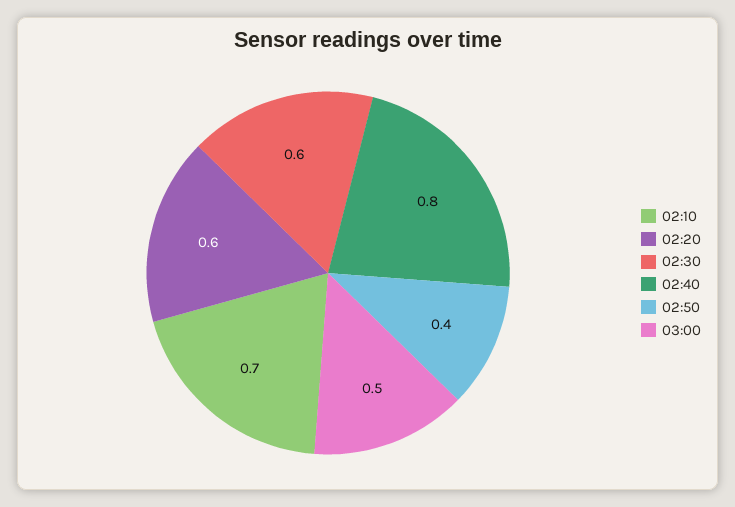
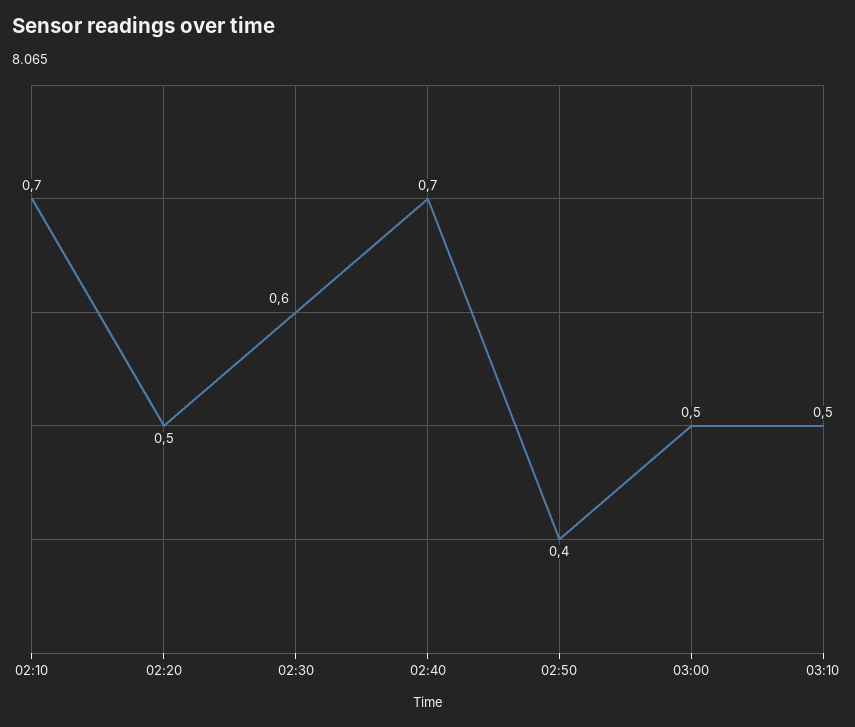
02:20: 0.6 -> 0.5
02:40: 0.8 -> 0.7
03:10: none -> 0.5

